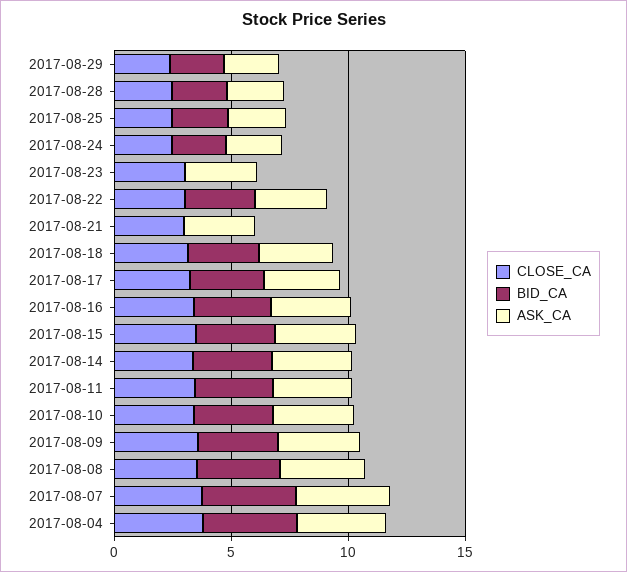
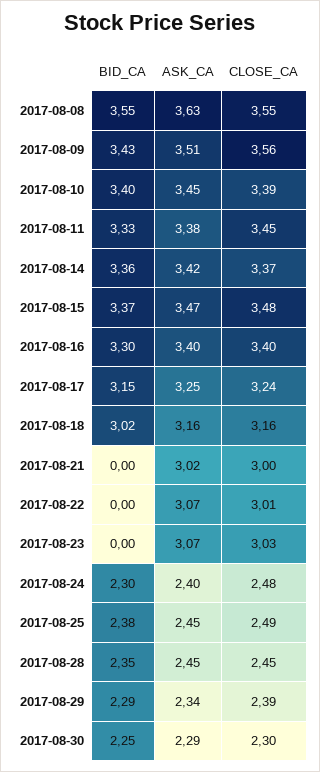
BID_CA, 2017-08-22: 3 -> 0
CLOSE_CA, 2017-08-07: 4 -> none
BID_CA, 2017-08-07: 4 -> none
ASK_CA, 2017-08-07: 4 -> none
CLOSE_CA, 2017-08-04: 4 -> none
BID_CA, 2017-08-04: 4 -> none
ASK_CA, 2017-08-04: 4 -> none
BID_CA, 2017-08-30: none -> 2.25
ASK_CA, 2017-08-30: none -> 2.29
CLOSE_CA, 2017-08-30: none -> 2.3

